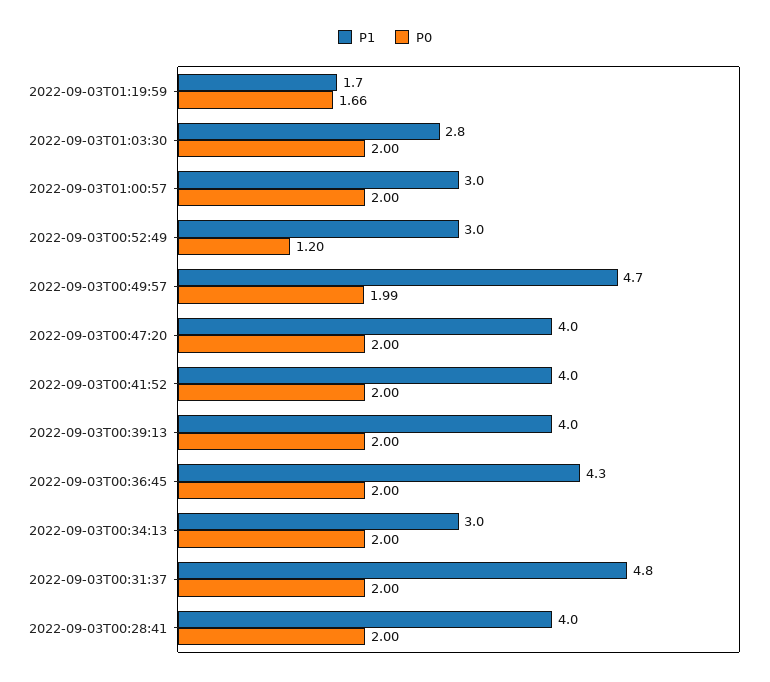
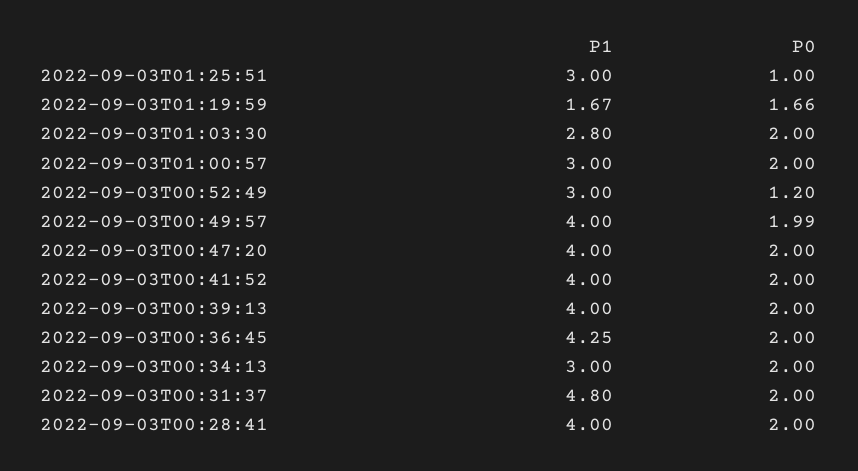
P1, 2022-09-03T00:49:57: 4.7 -> 4
P1, 2022-09-03T01:25:51: none -> 3
P0, 2022-09-03T01:25:51: none -> 1

